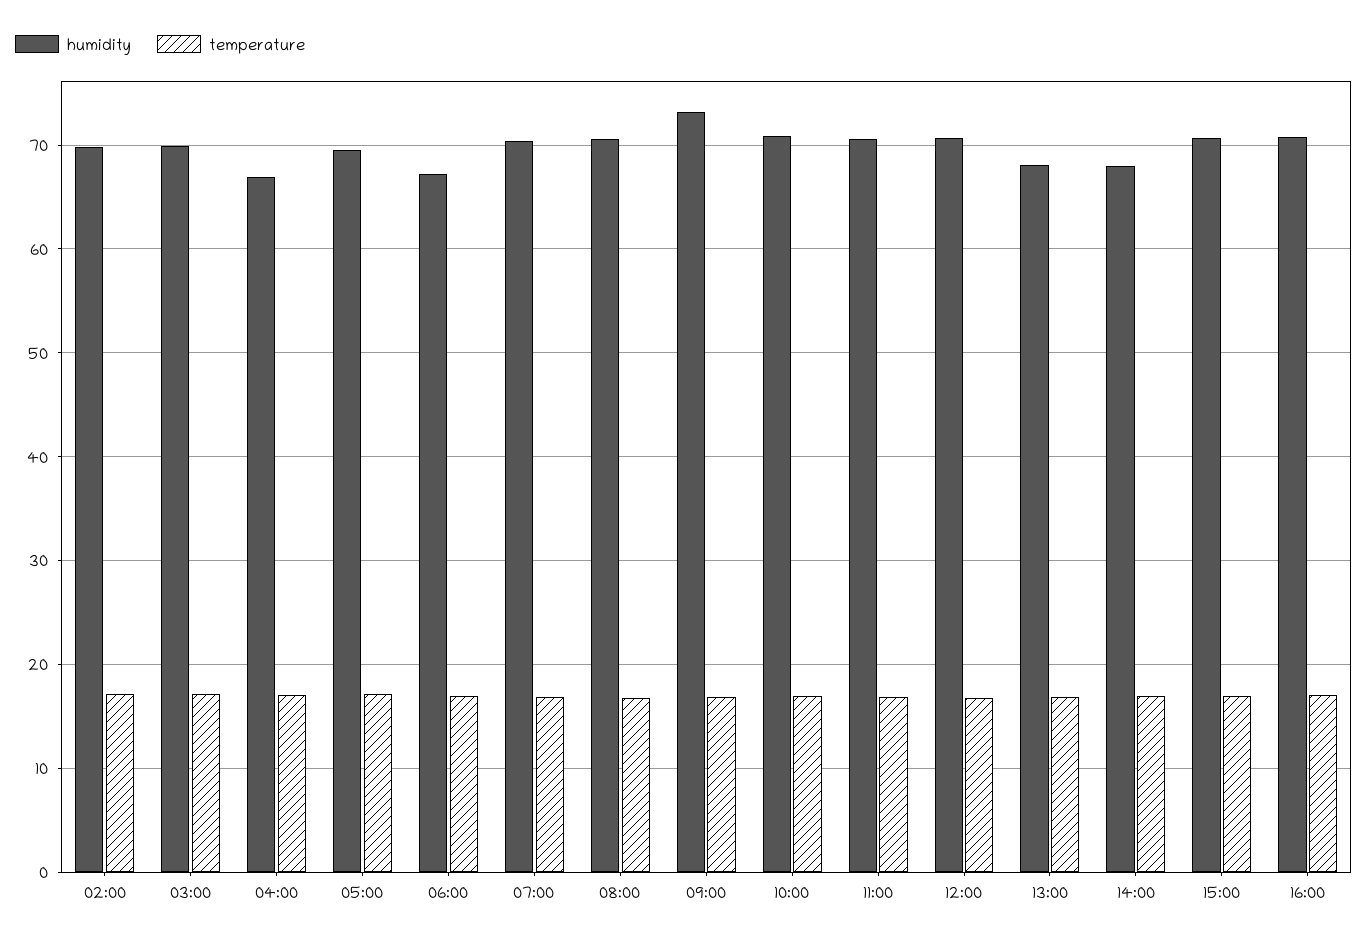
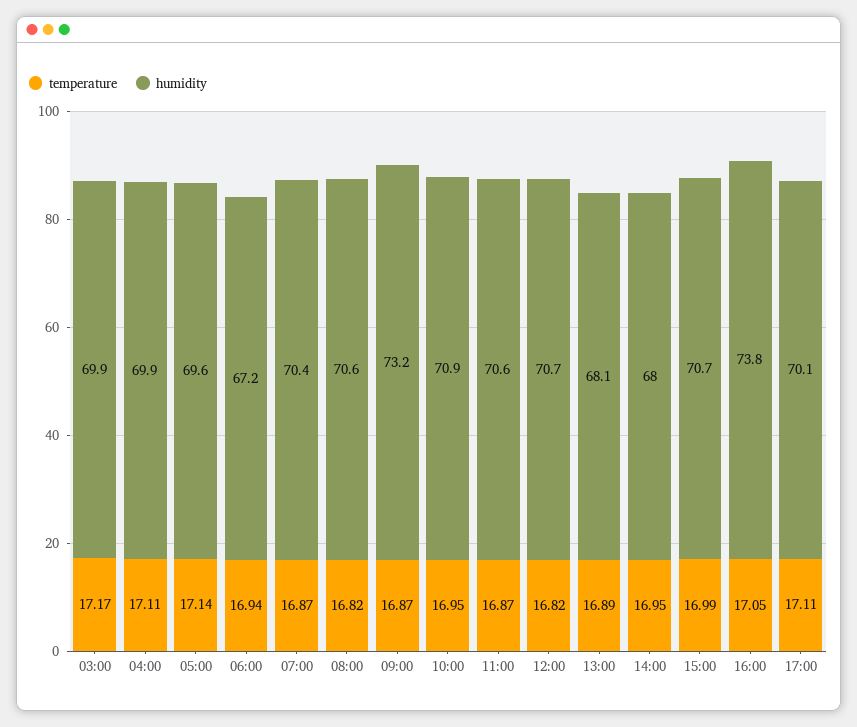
humidity, 02:00: 70 -> none
temperature, 02:00: 17 -> none
humidity, 04:00: 67 -> 69.9
humidity, 16:00: 71 -> 73.8
temperature, 17:00: none -> 17.11
humidity, 17:00: none -> 70.1

